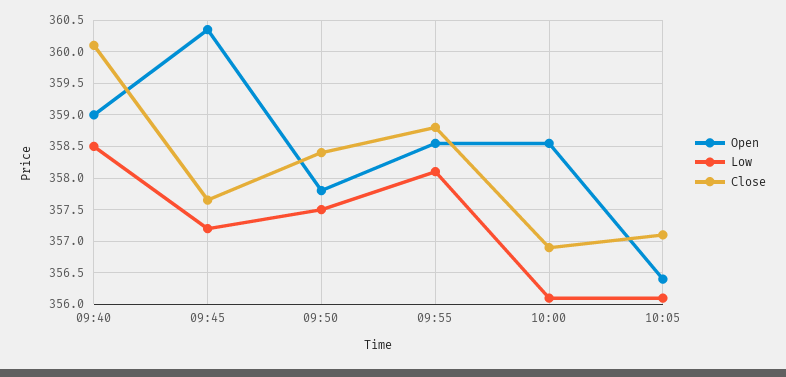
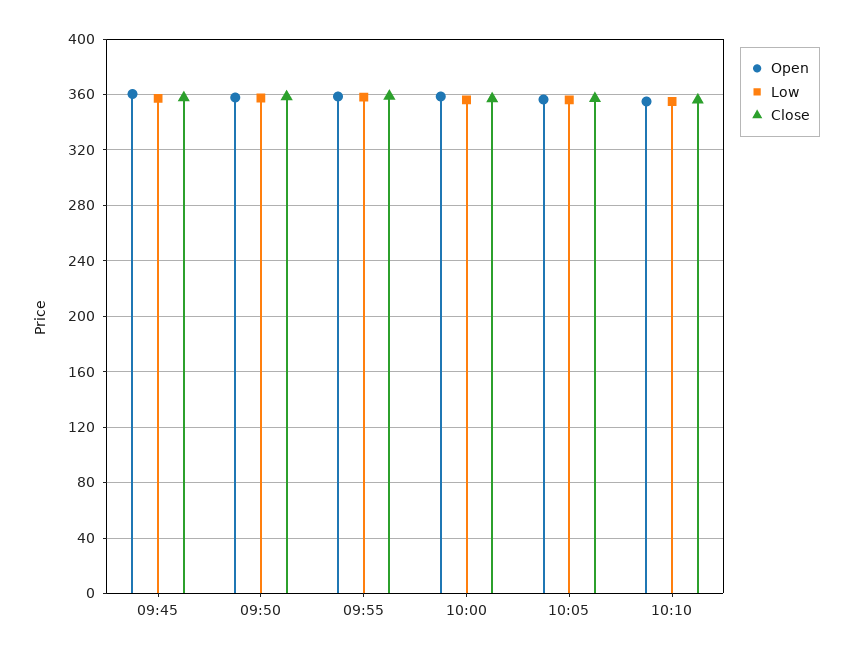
Open, 09:40: 359 -> none
Low, 09:40: 358.5 -> none
Close, 09:40: 360.1 -> none
Open, 10:10: none -> 355
Low, 10:10: none -> 355
Close, 10:10: none -> 355

